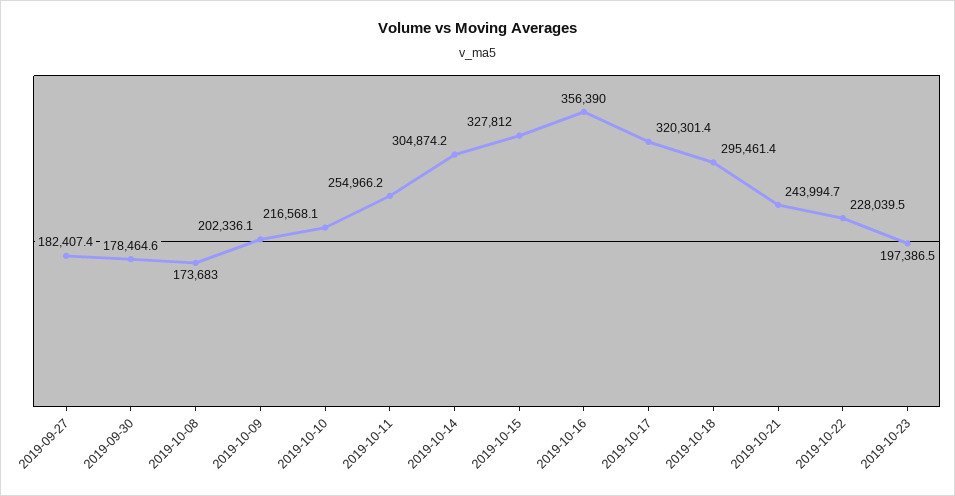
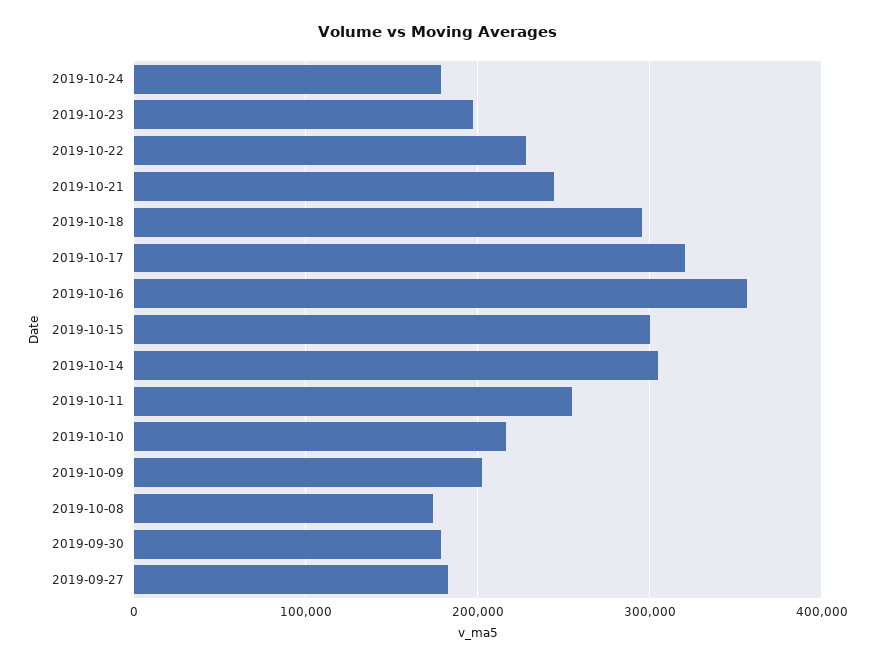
2019-10-15: 327812 -> 300000
2019-10-24: none -> 180000

